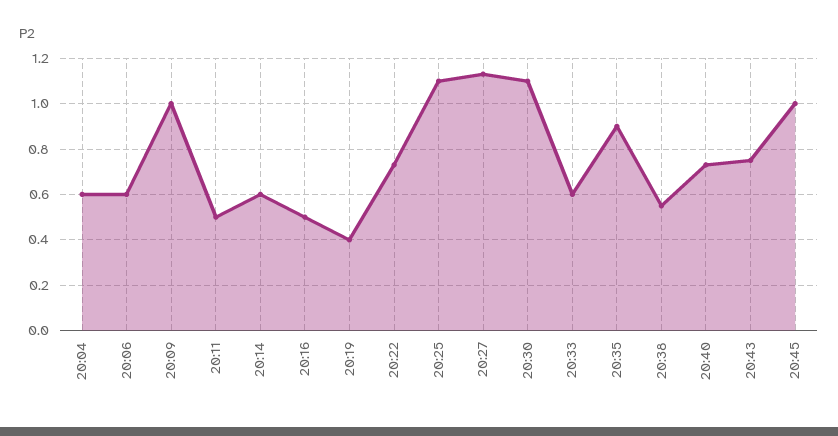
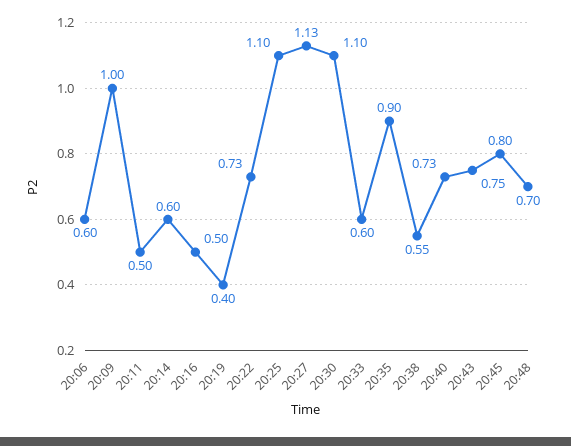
20:04: 0.6 -> none
20:45: 1 -> 0.8
20:48: none -> 0.7

